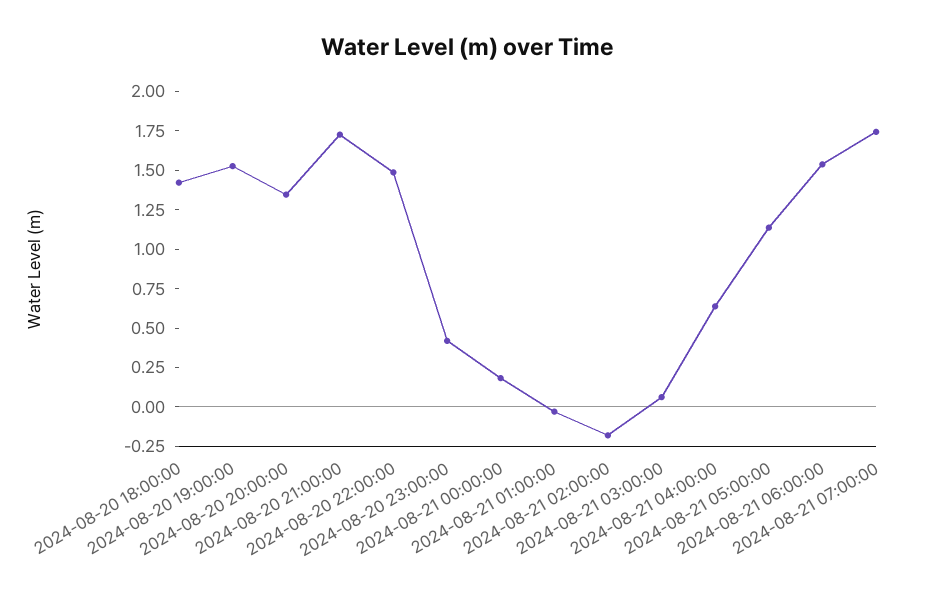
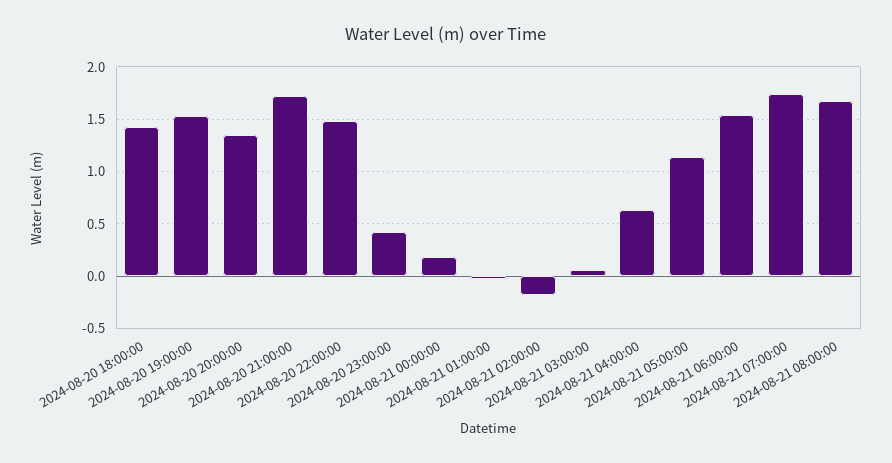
2024-08-21 08:00:00: none -> 1.7

